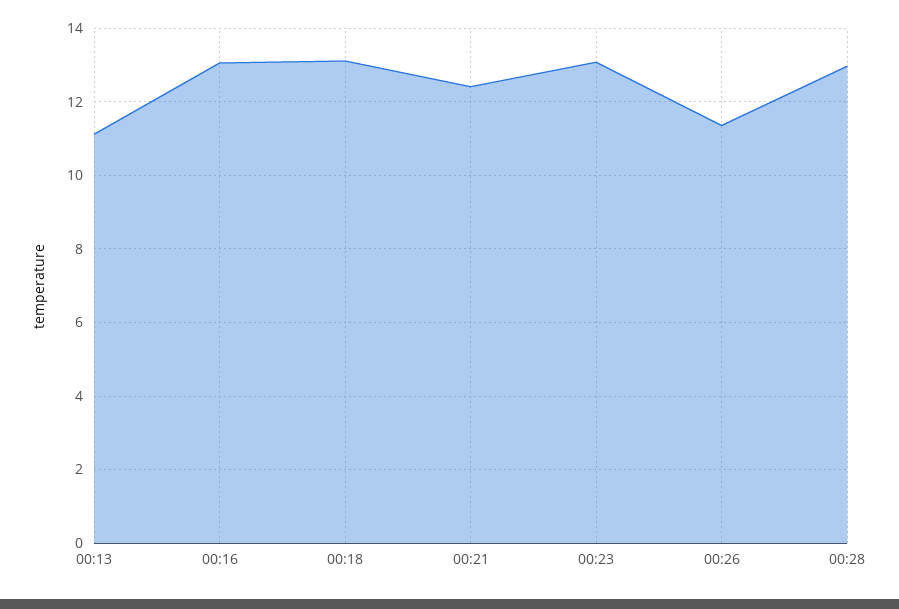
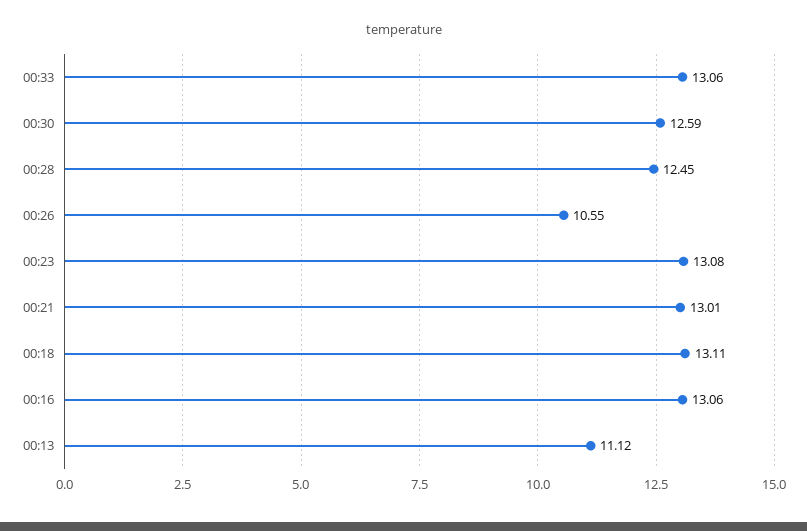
00:21: 12.4 -> 13.01
00:26: 11.4 -> 10.55
00:28: 13 -> 12.45
00:33: none -> 13.06
00:30: none -> 12.59

